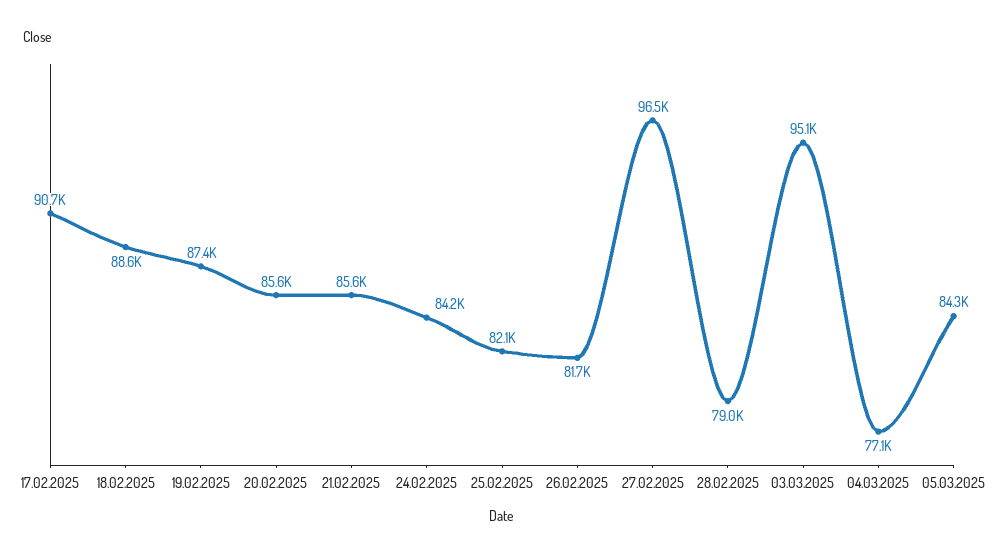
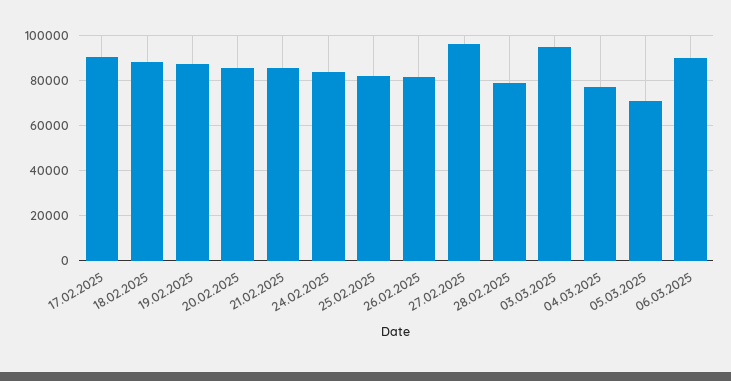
05.03.2025: 84300 -> 70000
06.03.2025: none -> 90000

